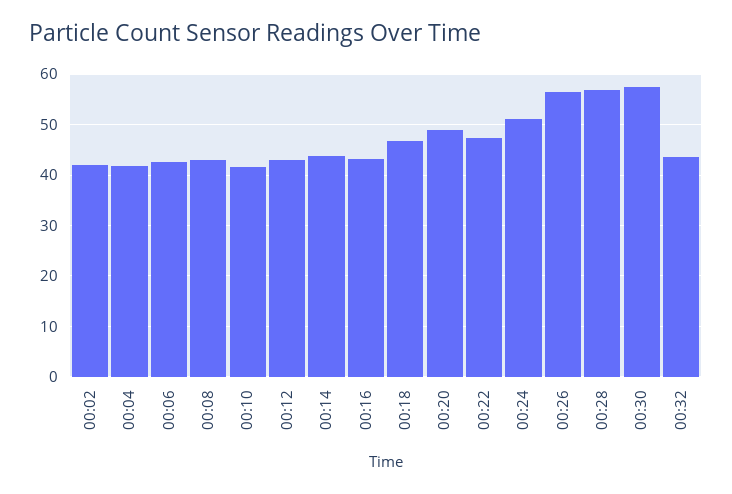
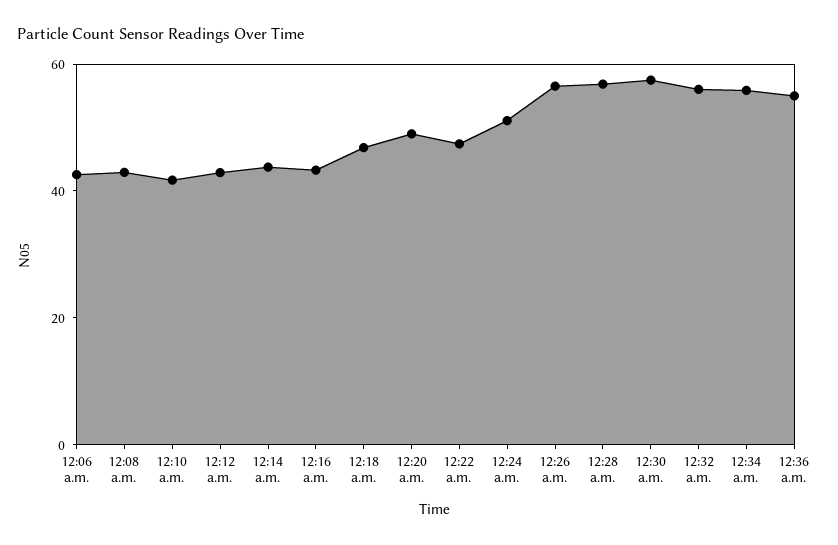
00:02: 42 -> none
00:04: 42 -> none
00:32: 44 -> 55
12:34 a.m.: none -> 55
12:36 a.m.: none -> 55

